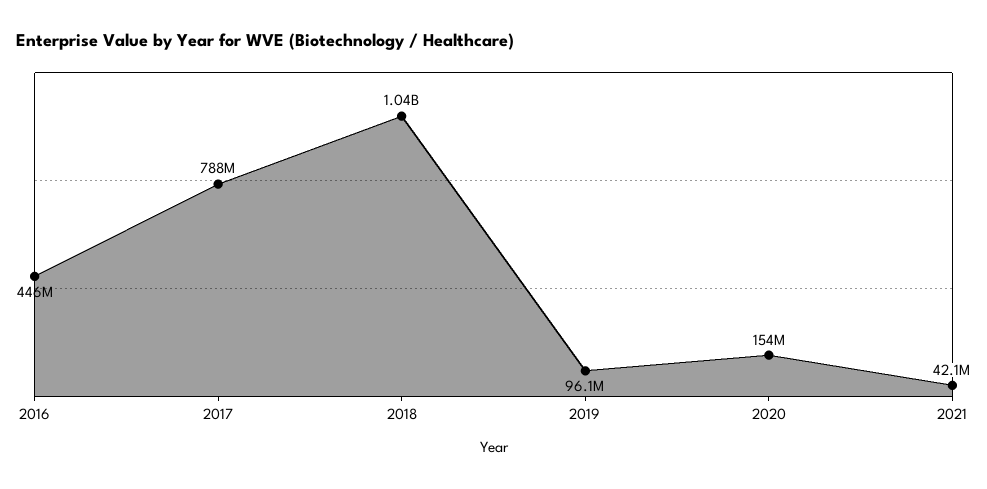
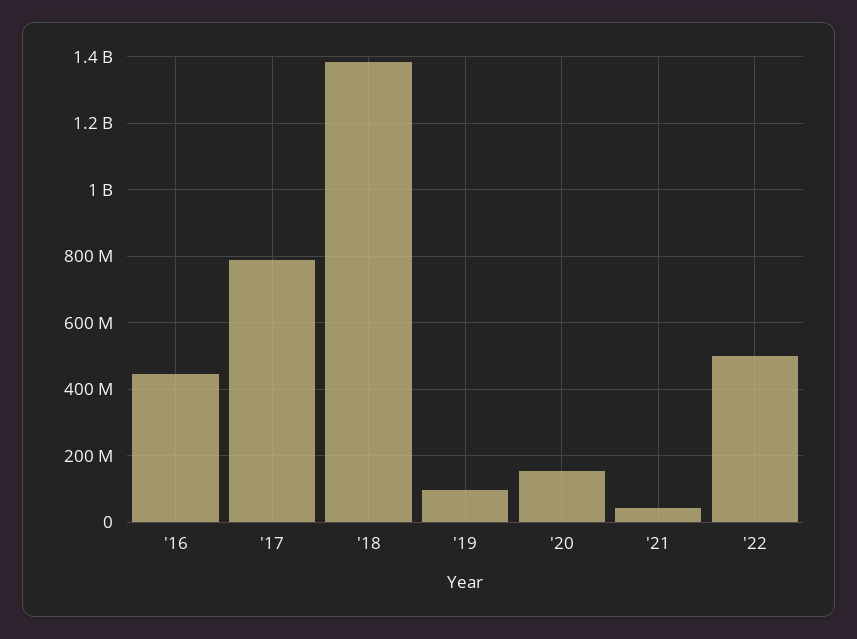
2018: 1040000000 -> 1380000000
'22: none -> 500000000

